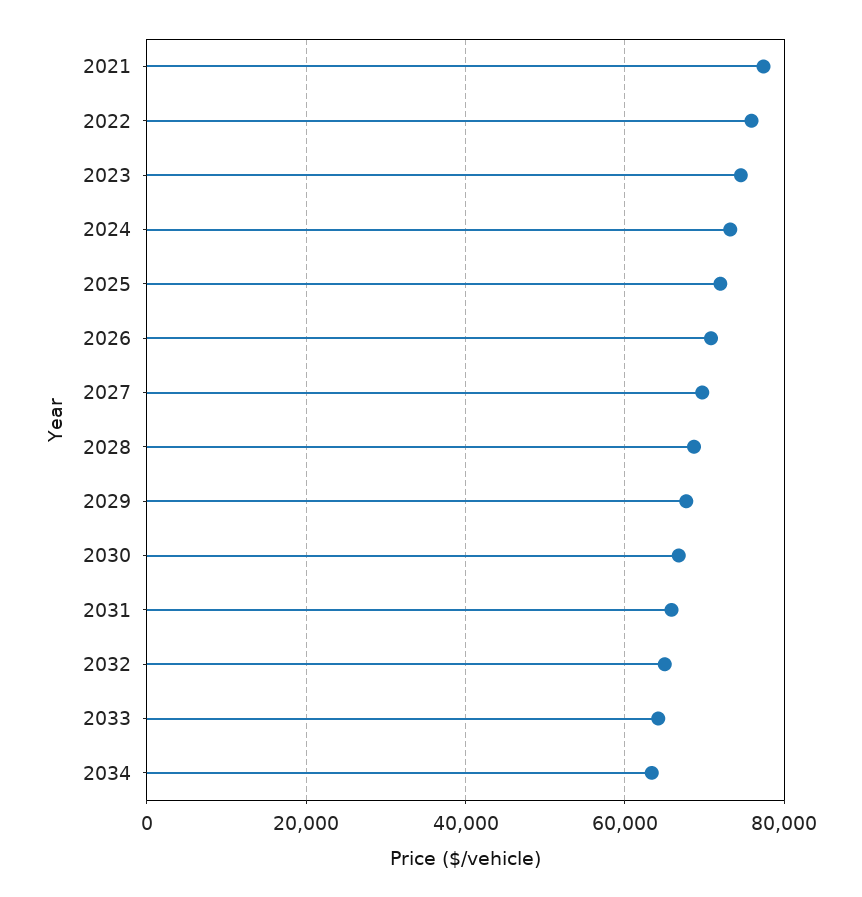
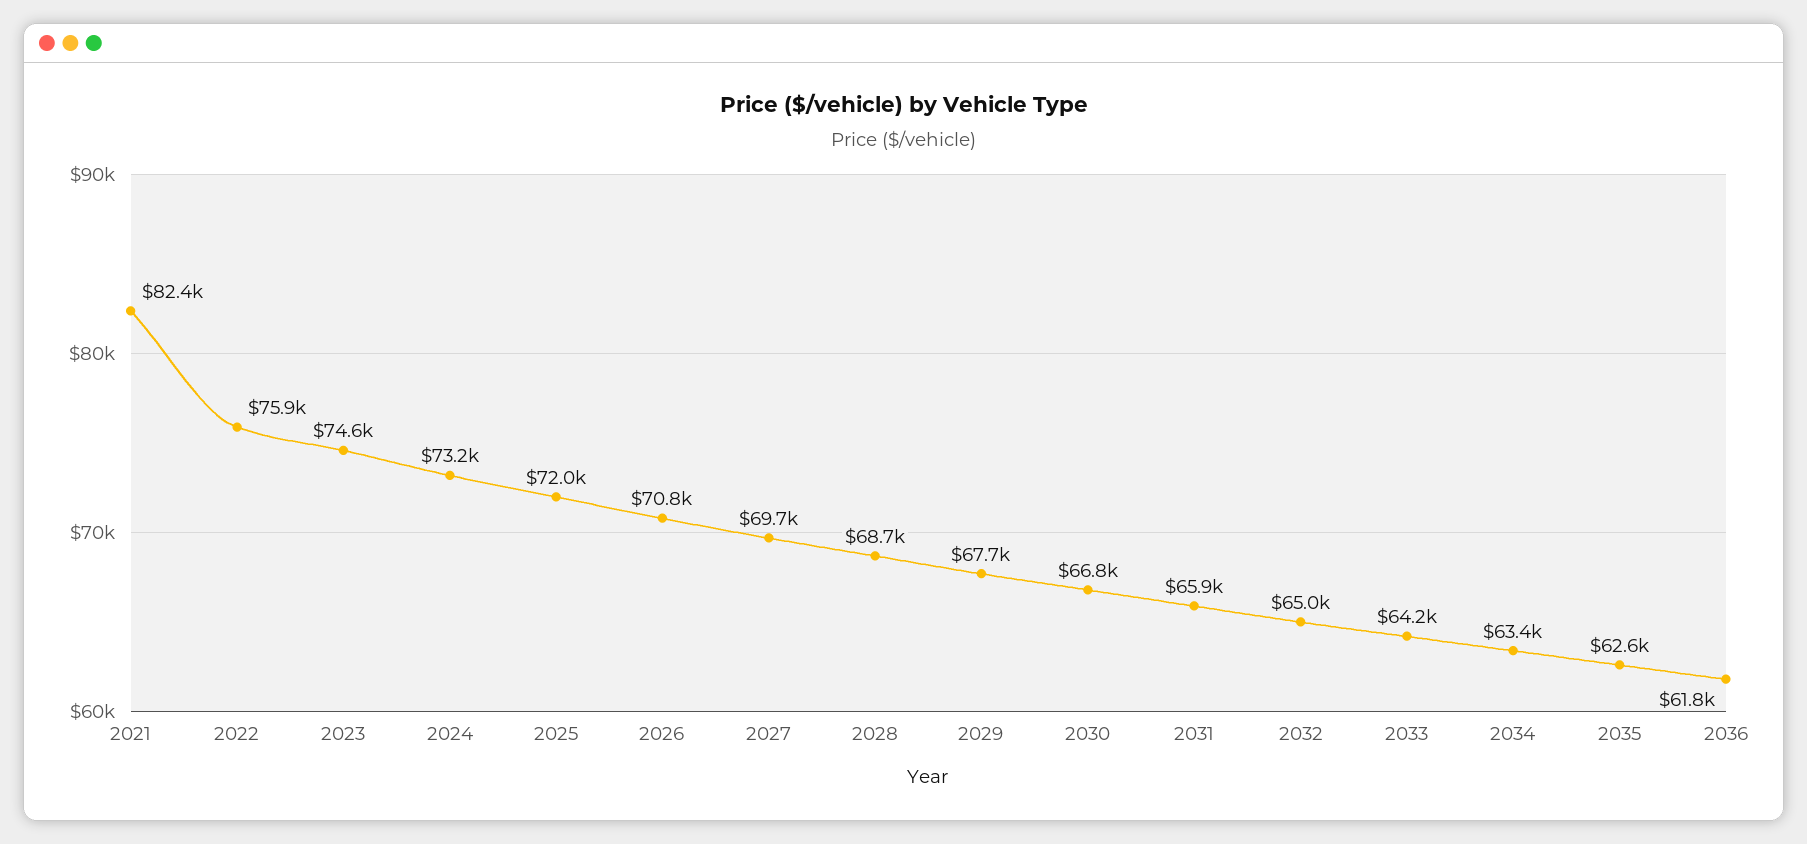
2021: 78000 -> 82400
2035: none -> 62600
2036: none -> 61800

